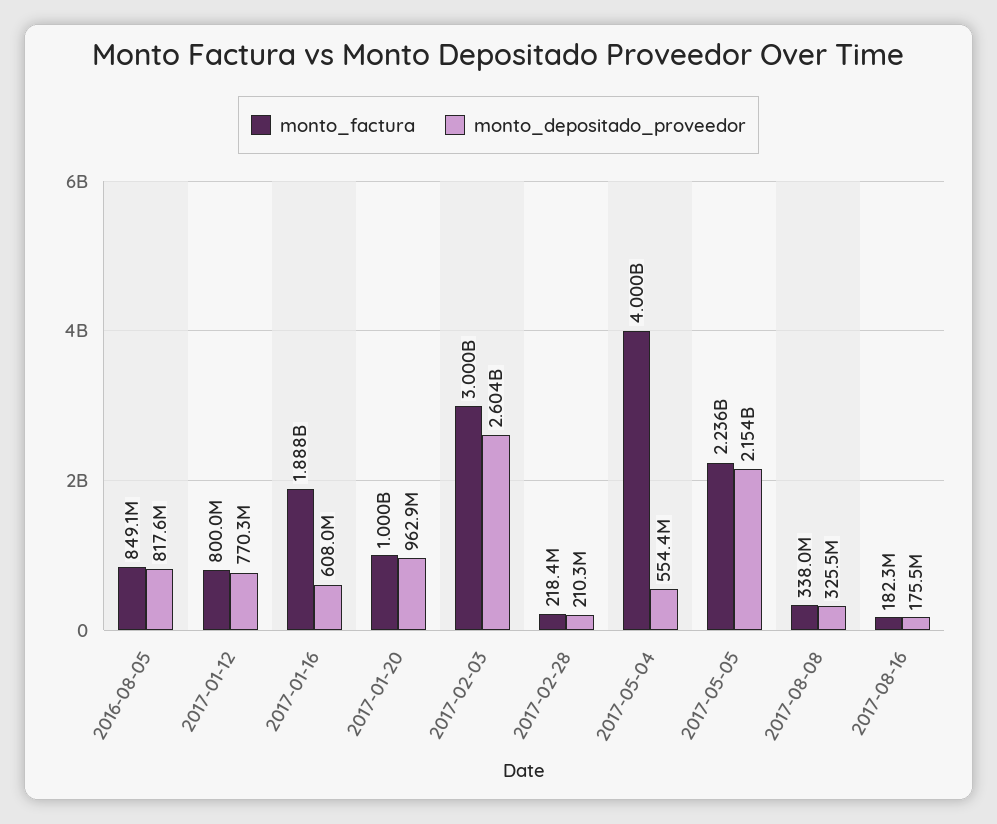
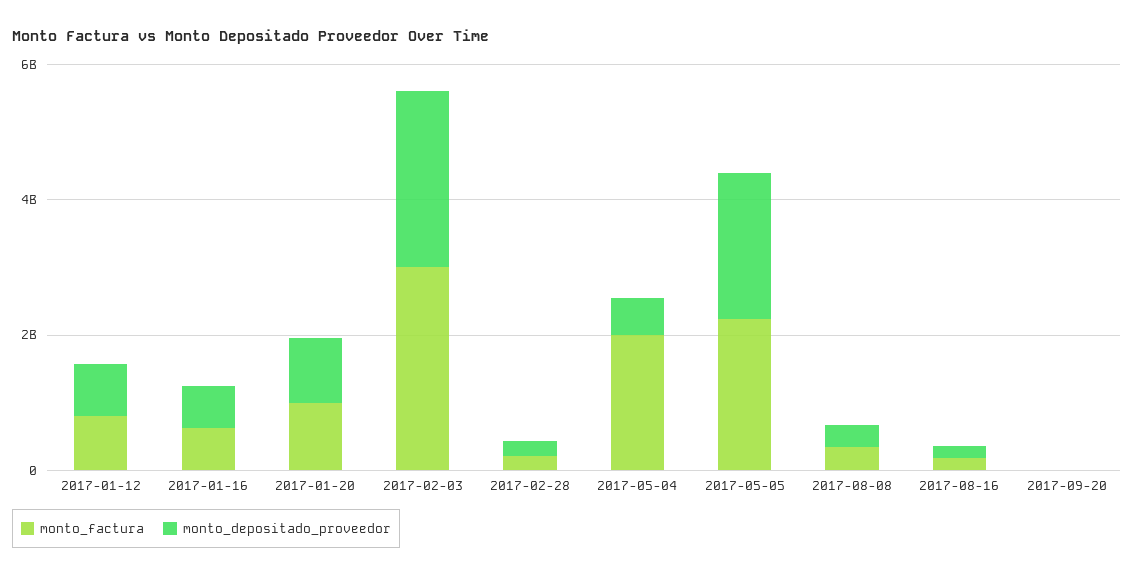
monto_factura, 2016-08-05: 849100000 -> none
monto_depositado_proveedor, 2016-08-05: 817600000 -> none
monto_factura, 2017-01-16: 1888000000 -> 500000000
monto_factura, 2017-05-04: 4000000000 -> 2000000000
monto_factura, 2017-09-20: none -> 0
monto_depositado_proveedor, 2017-09-20: none -> 0

